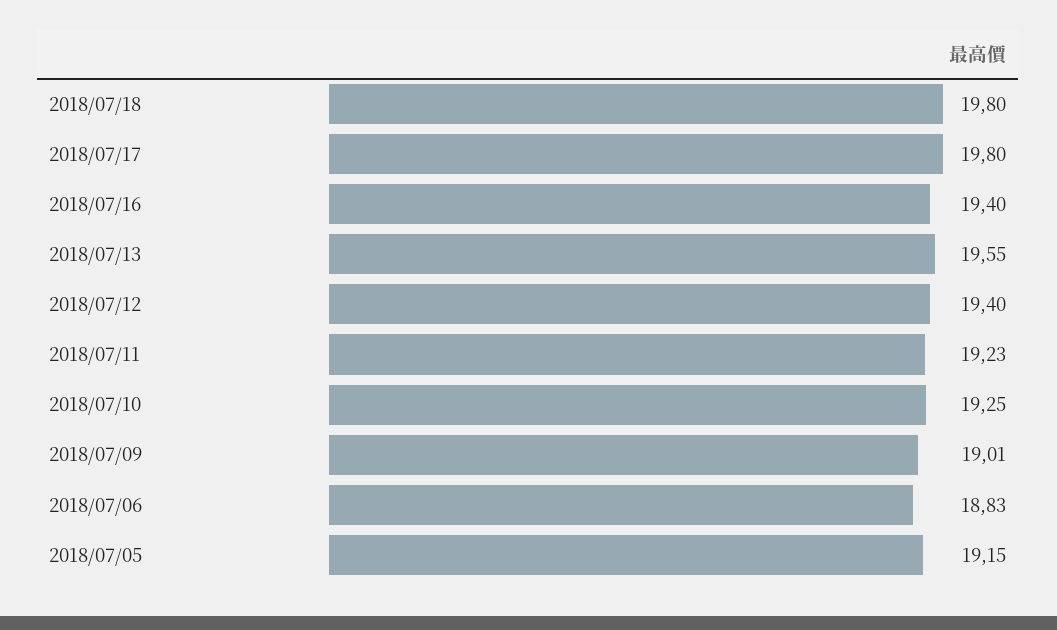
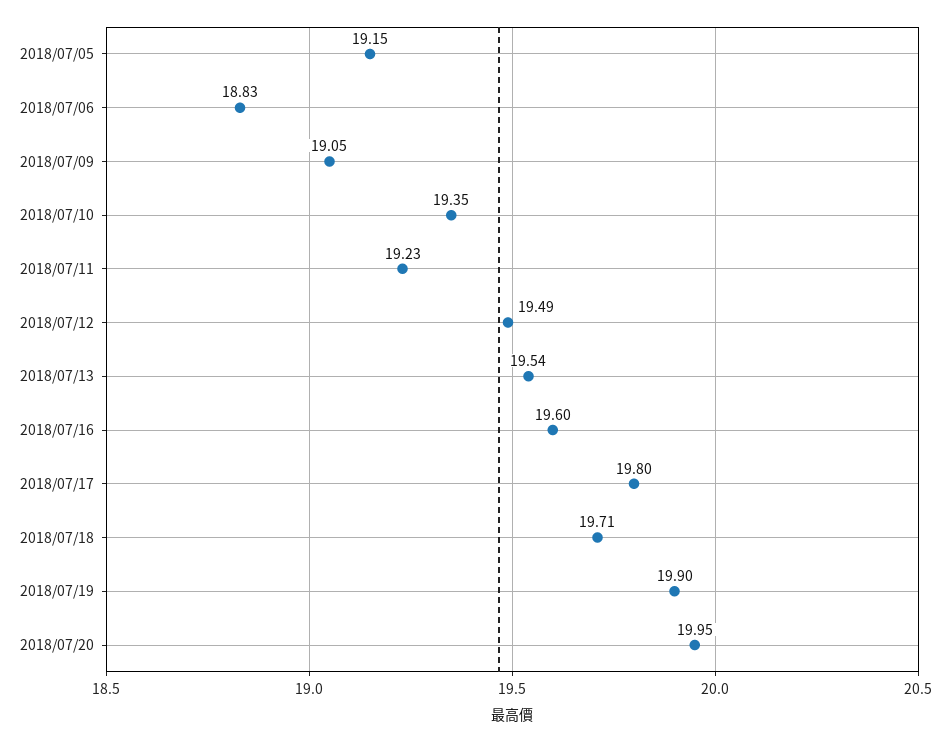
2018/07/18: 19.8 -> 19.71
2018/07/16: 19.4 -> 19.6
2018/07/13: 19.55 -> 19.54
2018/07/12: 19.4 -> 19.49
2018/07/10: 19.25 -> 19.35
2018/07/09: 19.01 -> 19.05
2018/07/19: none -> 19.9
2018/07/20: none -> 19.95

